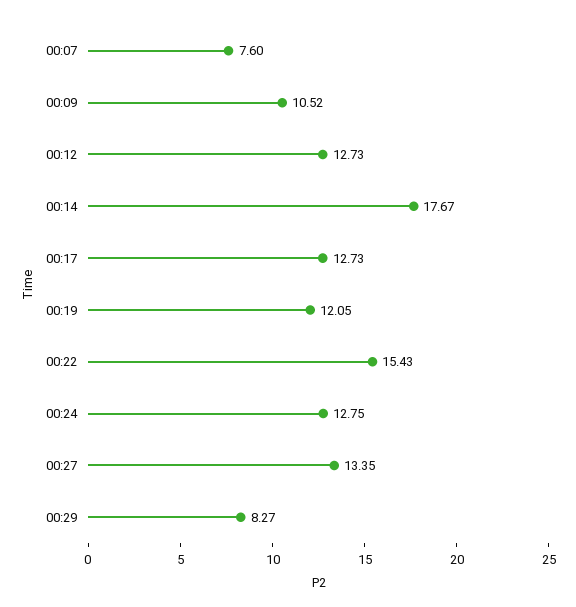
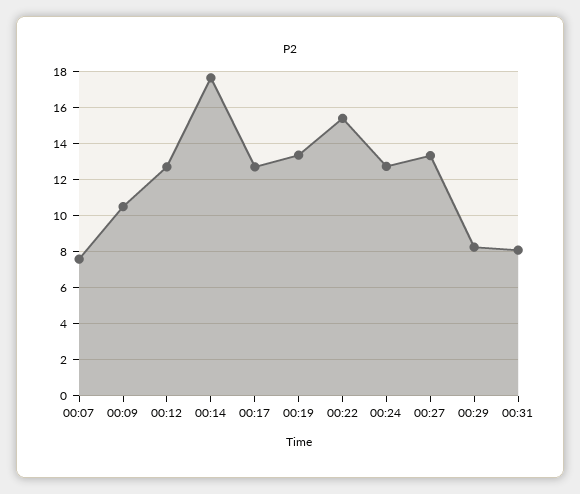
00:19: 12.05 -> 13.5
00:31: none -> 8

